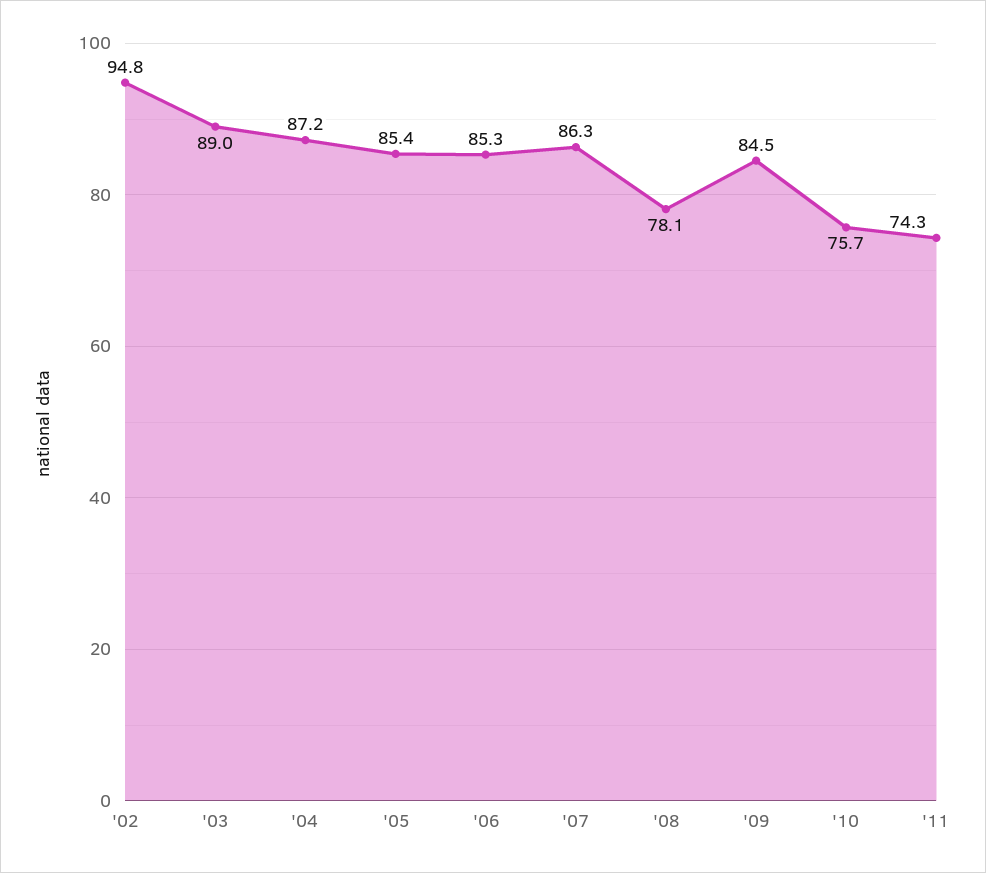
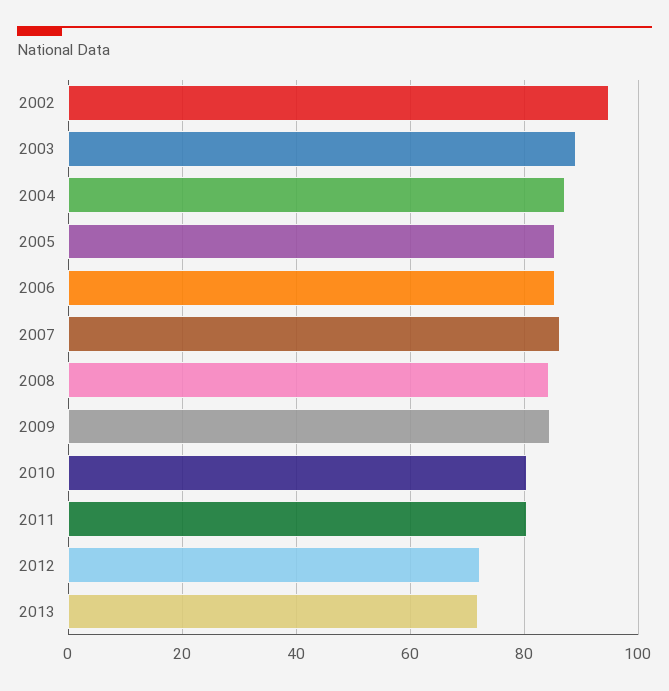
'08: 78.1 -> 84
'10: 75.7 -> 80
'11: 74.3 -> 80
2012: none -> 72
2013: none -> 72

